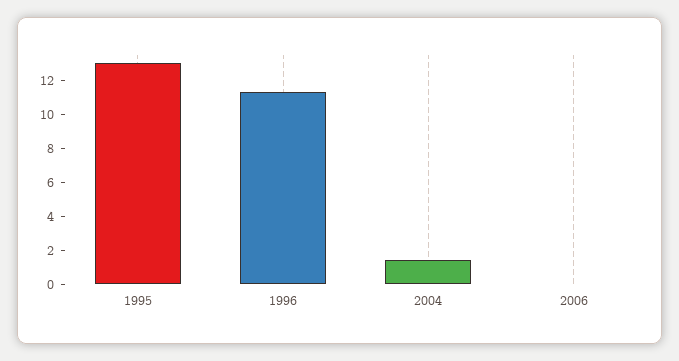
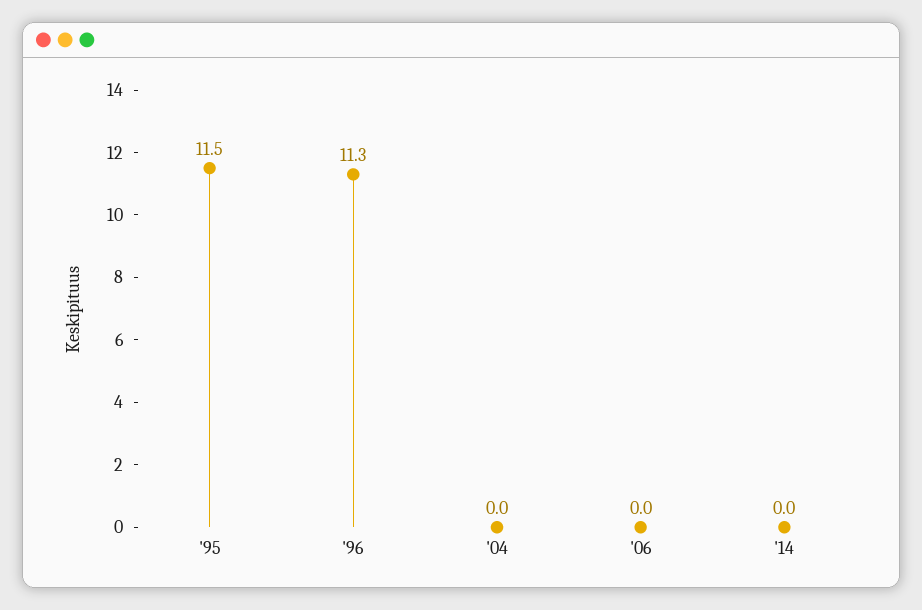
1995: 13 -> 11.5
2004: 1.5 -> 0
'14: none -> 0

